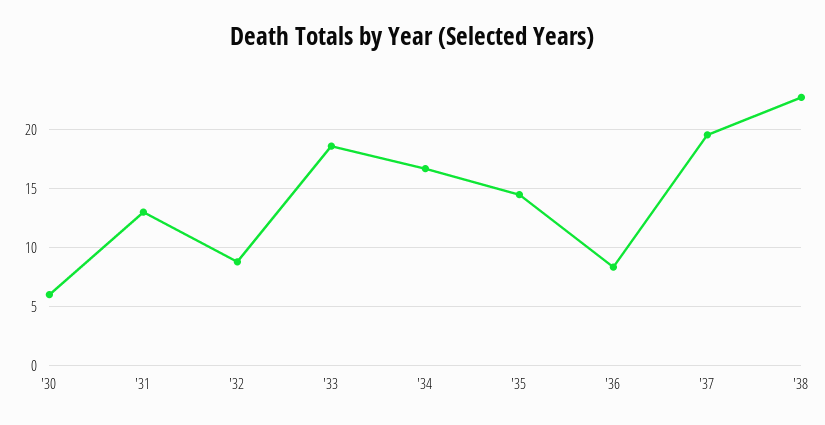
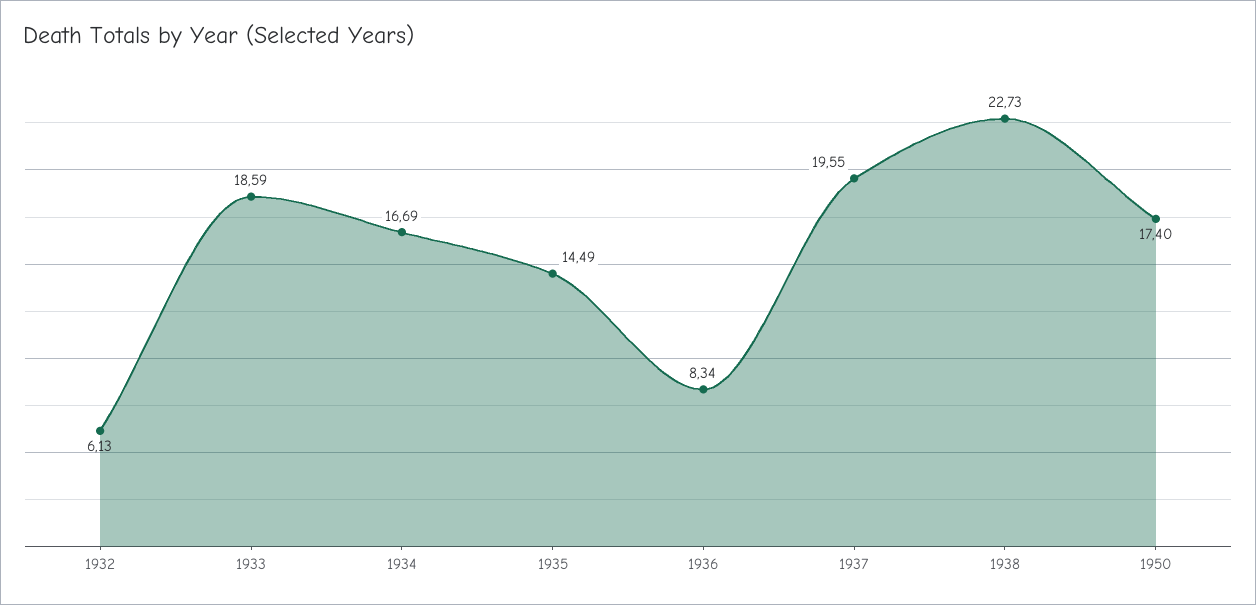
'30: 6 -> none
'31: 13 -> none
'32: 9 -> 6.13
1950: none -> 17.4

